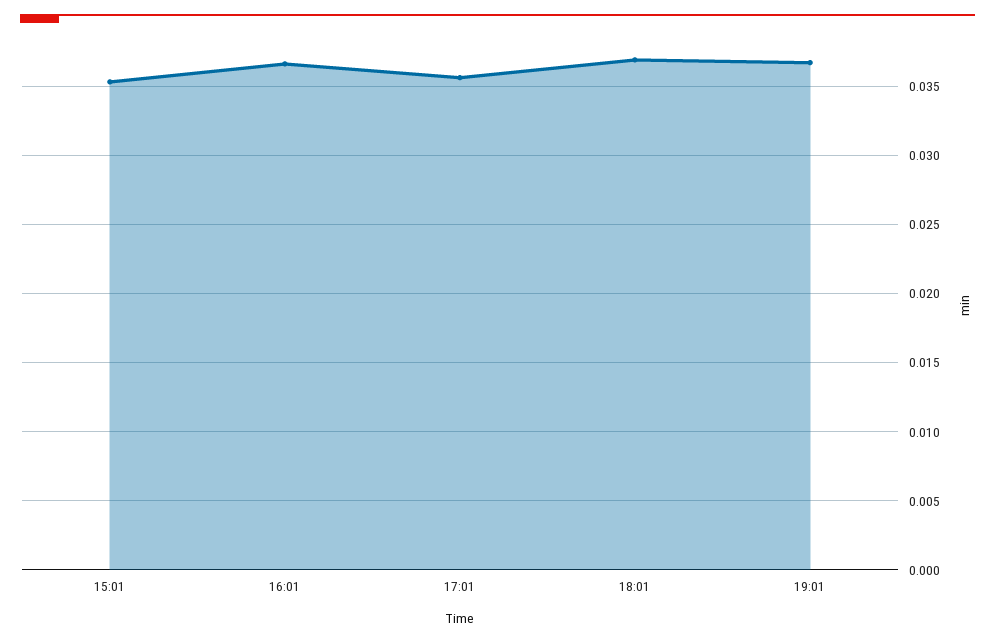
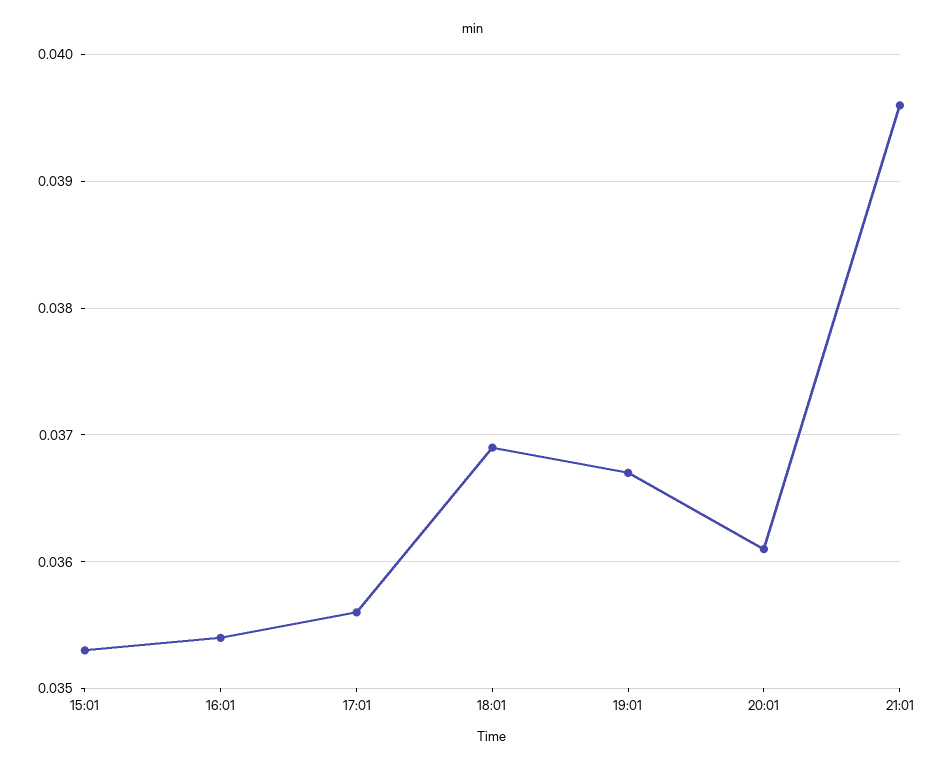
16:01: 0.0365 -> 0.0354
20:01: none -> 0.0361
21:01: none -> 0.0396

